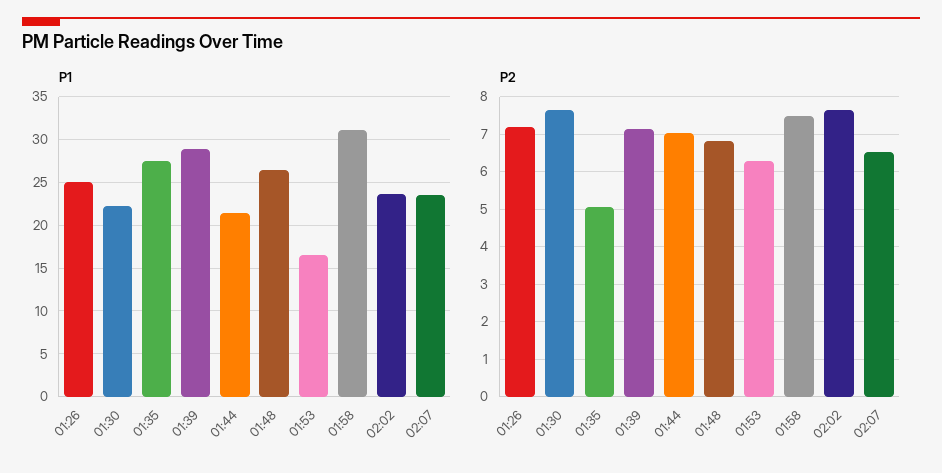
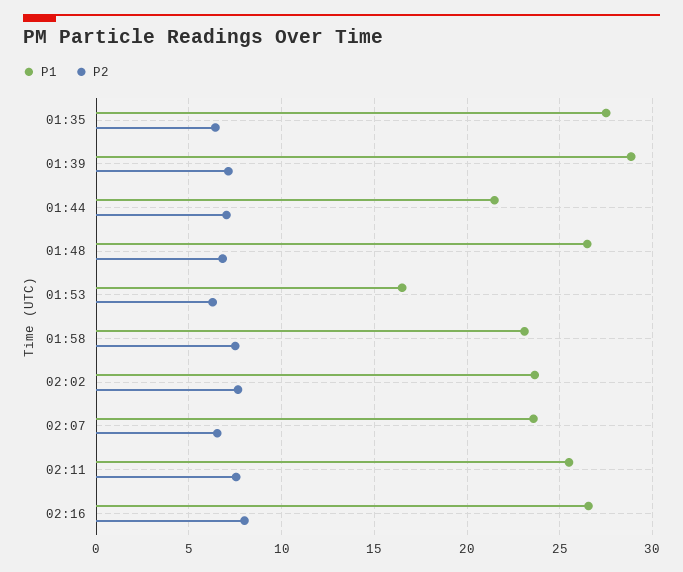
P1, 01:26: 25 -> none
P1, 01:30: 22 -> none
P1, 01:58: 31 -> 23
P2, 01:26: 7.2 -> none
P2, 01:30: 7.6 -> none
P2, 01:35: 5 -> 6.5
P1, 02:11: none -> 25.5
P2, 02:11: none -> 7.5
P1, 02:16: none -> 26.5
P2, 02:16: none -> 8

